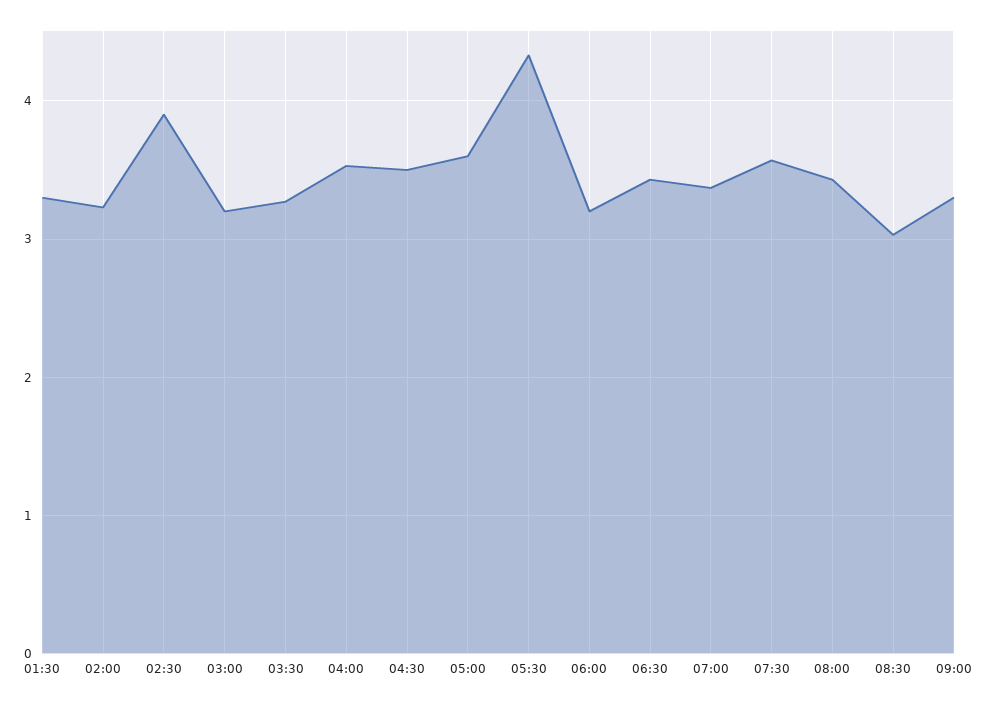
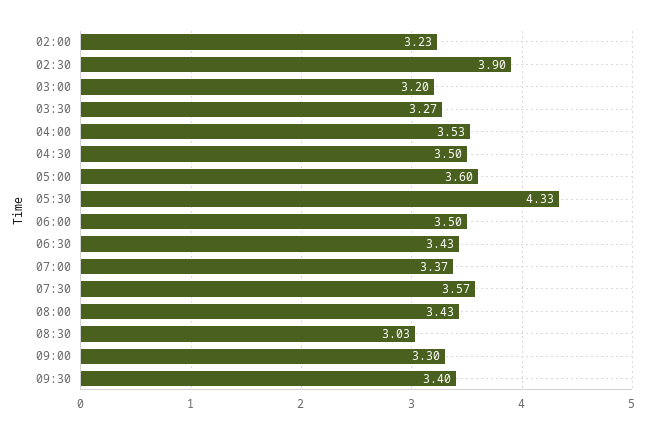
01:30: 3.3 -> none
06:00: 3.2 -> 3.5
09:30: none -> 3.4

